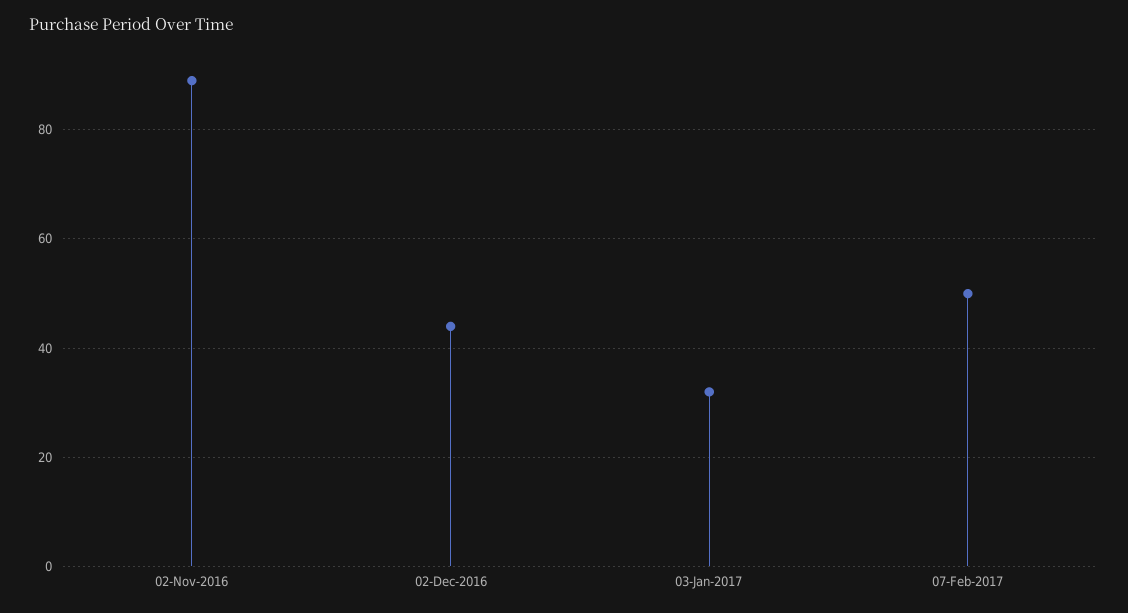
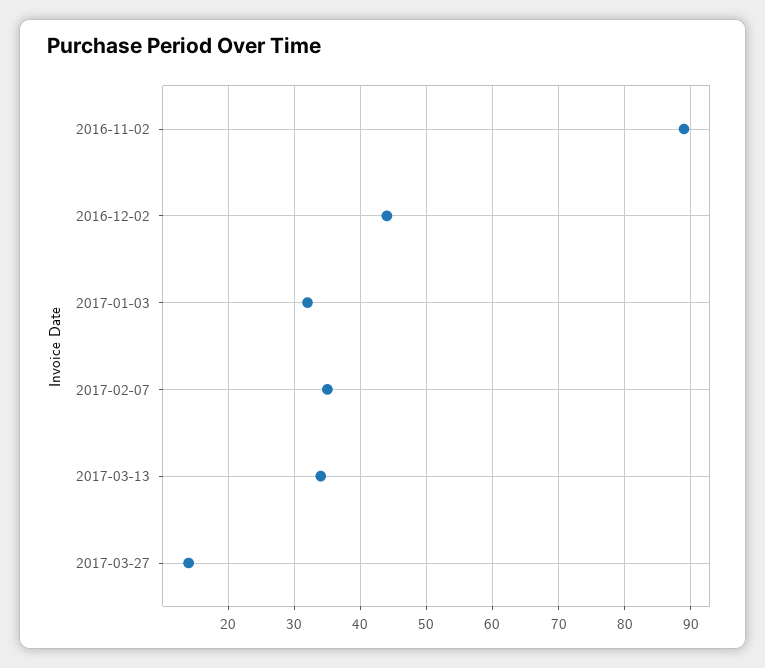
07-Feb-2017: 50 -> 35
2017-03-13: none -> 34
2017-03-27: none -> 14

